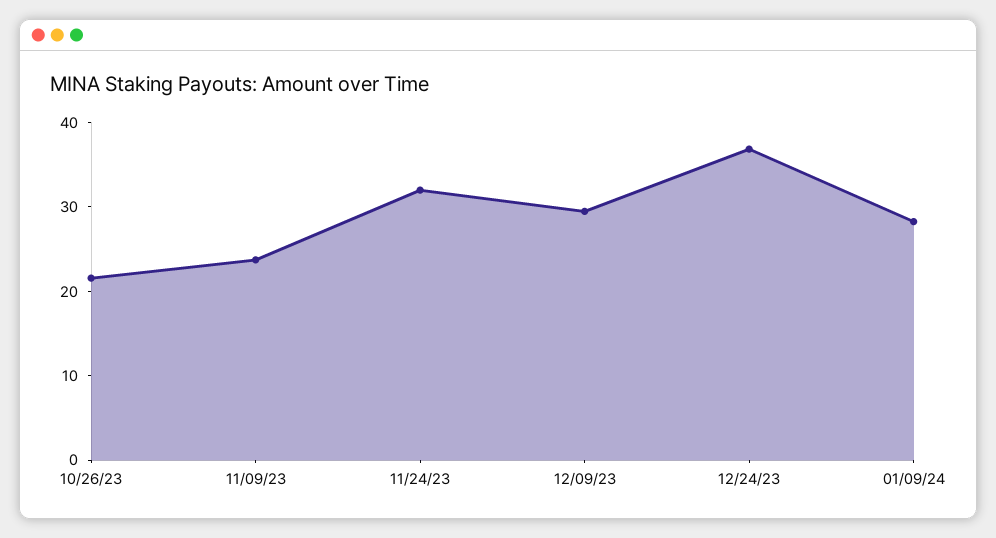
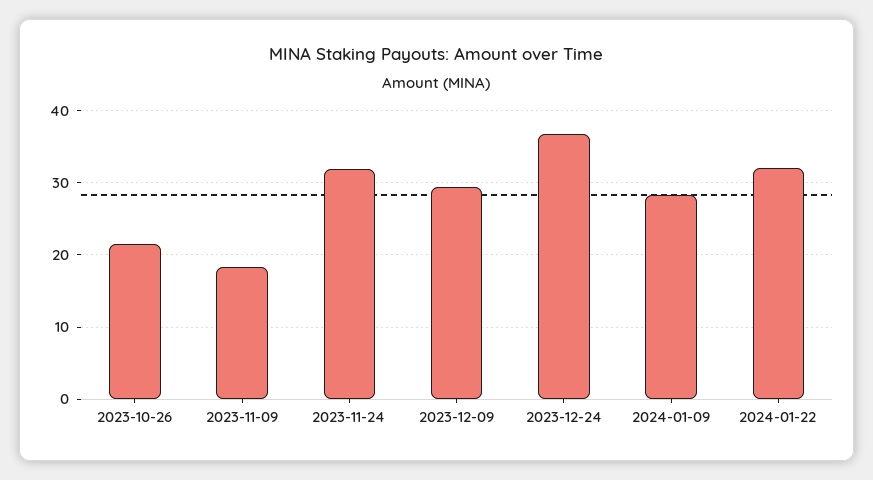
11/09/23: 24 -> 18
2024-01-22: none -> 32

